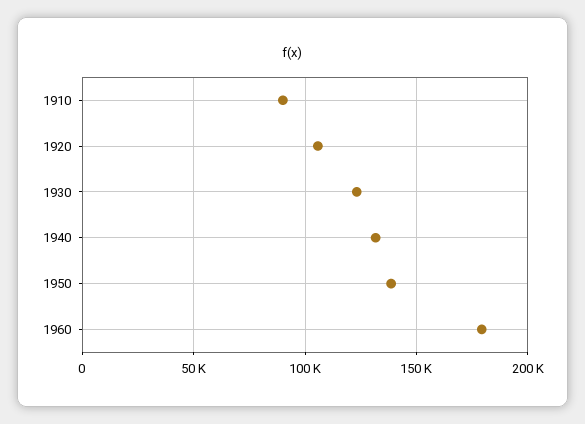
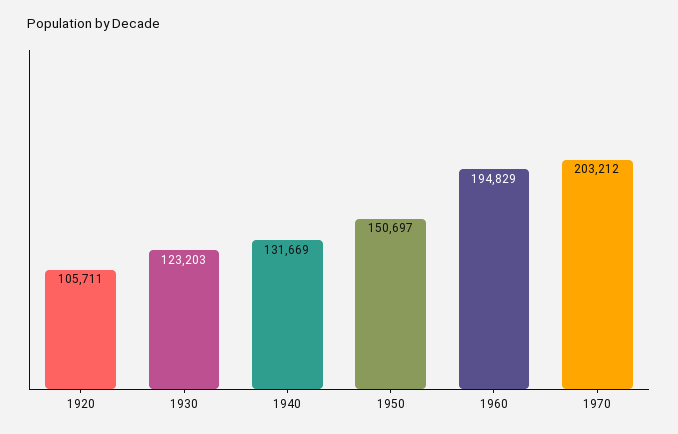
1910: 90000 -> none
1950: 140000 -> 150697
1960: 180000 -> 194829
1970: none -> 203212

